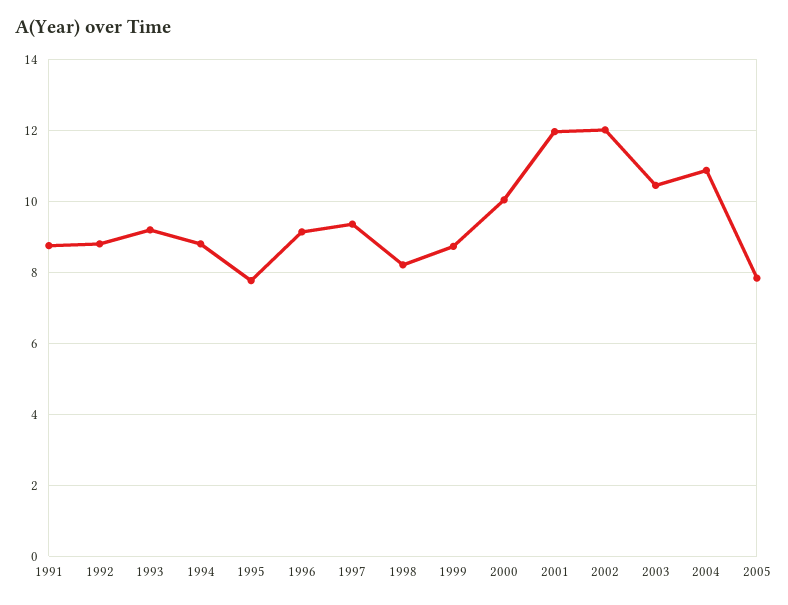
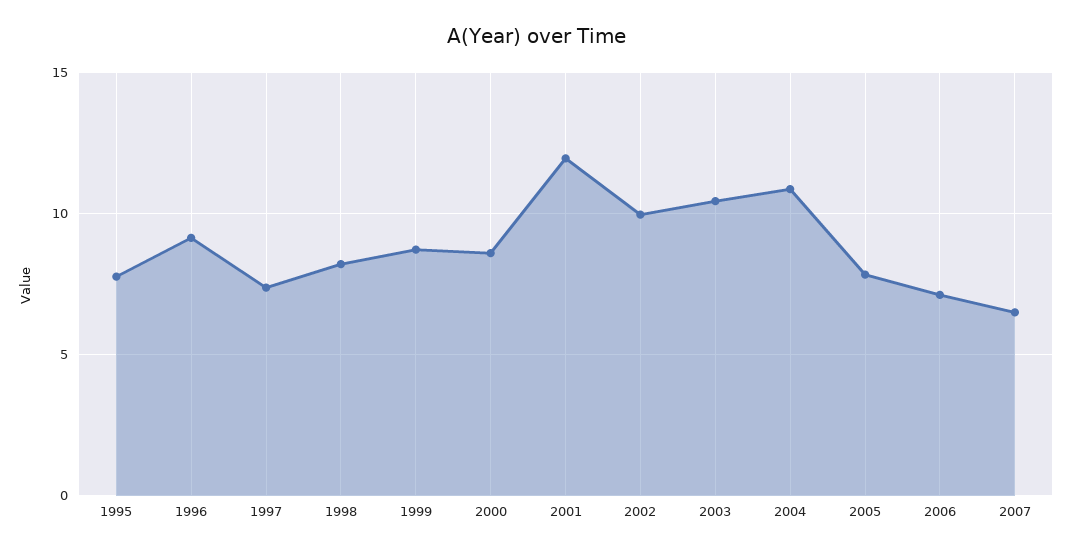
1991: 8.8 -> none
1992: 8.8 -> none
1993: 9.2 -> none
1994: 8.8 -> none
1997: 9.4 -> 7.5
2000: 10 -> 8.5
2002: 12 -> 10
2006: none -> 7
2007: none -> 6.5

